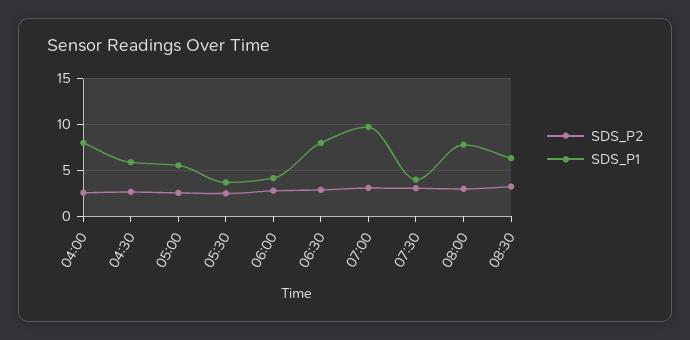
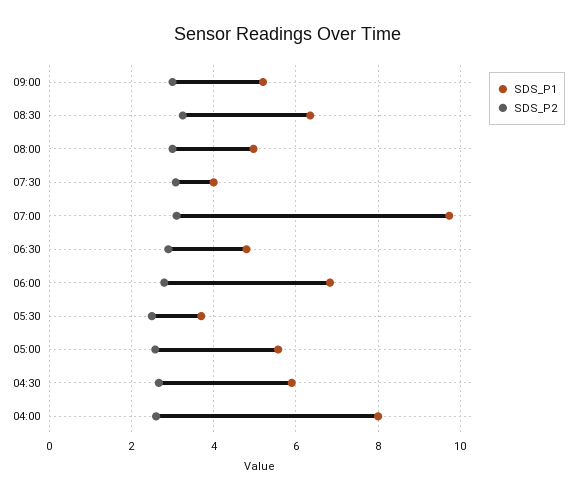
SDS_P1, 06:00: 4 -> 6.8
SDS_P1, 06:30: 8 -> 4.8
SDS_P1, 08:00: 8 -> 5
SDS_P1, 09:00: none -> 5.2
SDS_P2, 09:00: none -> 3

